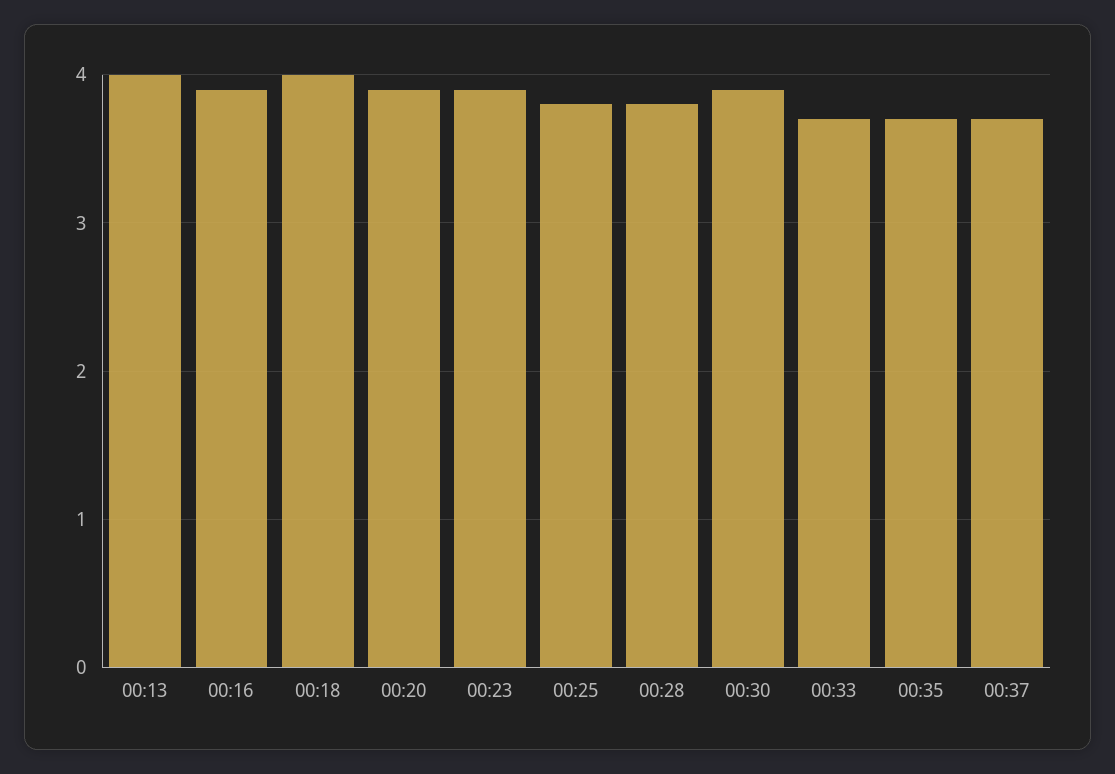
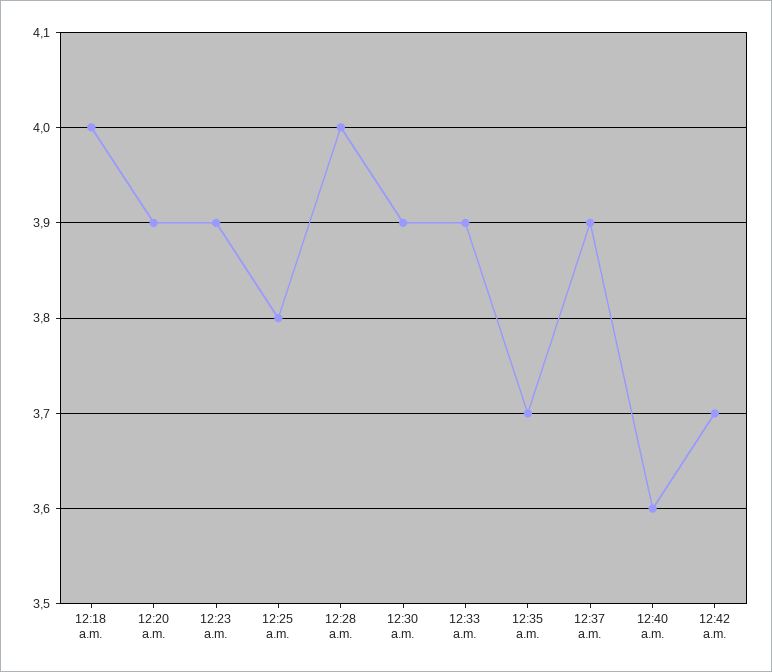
00:13: 4 -> none
00:16: 3.9 -> none
00:28: 3.8 -> 4
00:33: 3.7 -> 3.9
00:37: 3.7 -> 3.9
12:40 a.m.: none -> 3.6
12:42 a.m.: none -> 3.7

